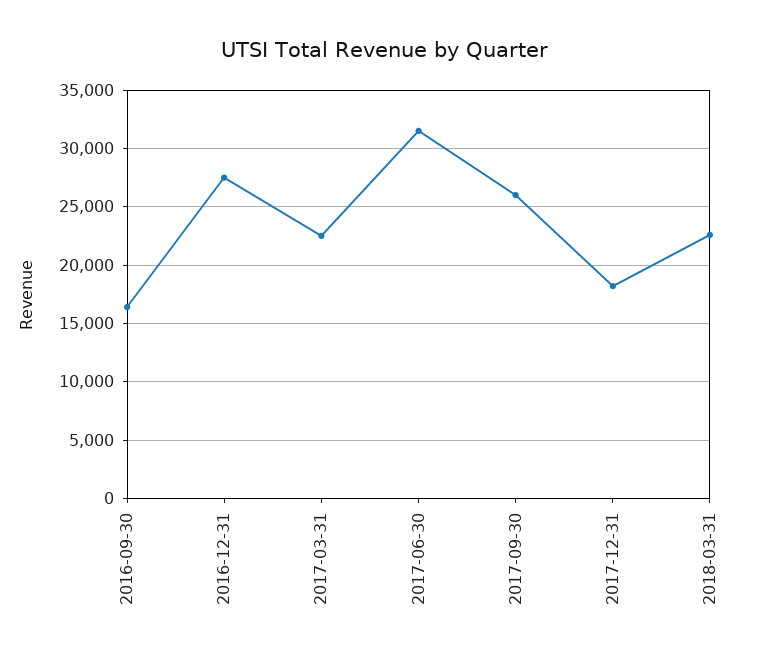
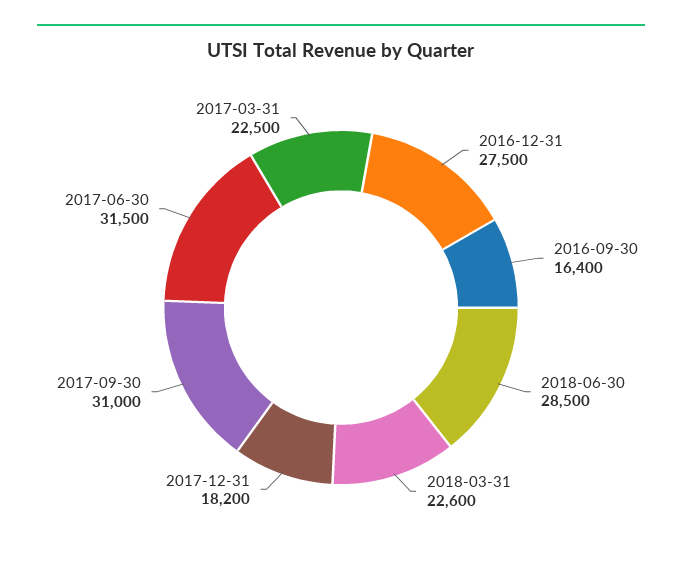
2017-09-30: 26000 -> 31000
2018-06-30: none -> 28500

